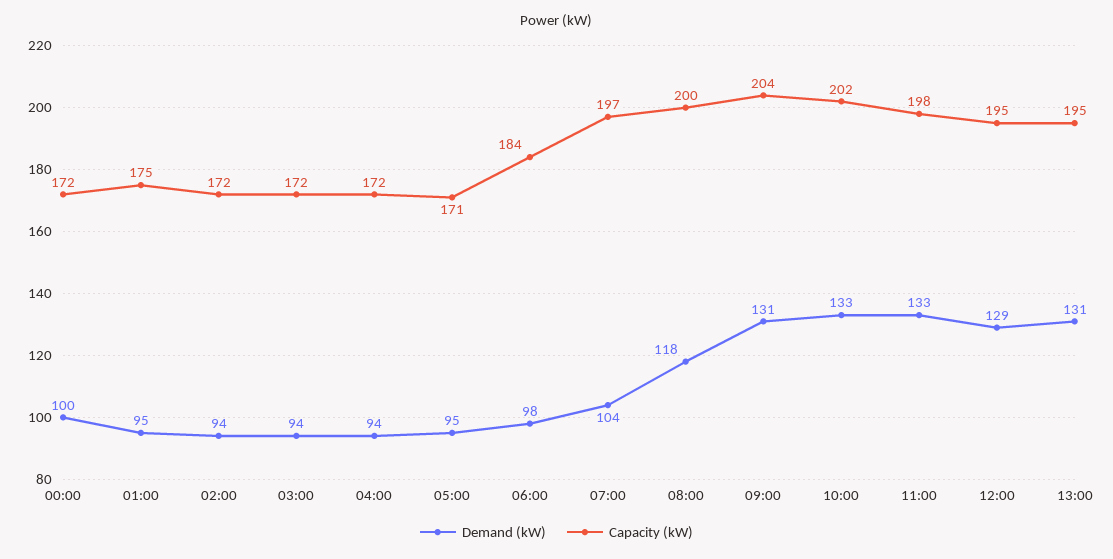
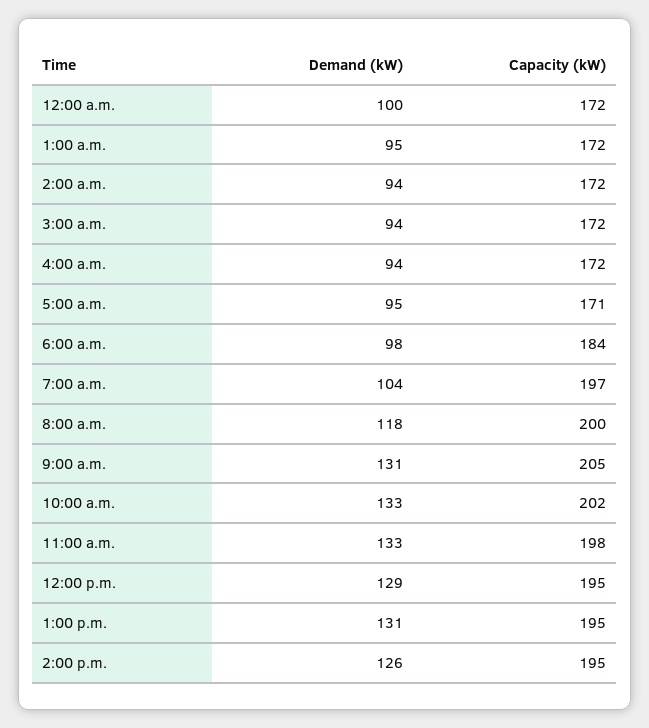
Capacity (kW), 01:00: 175 -> 172
Capacity (kW), 09:00: 204 -> 205
Demand (kW), 2:00 p.m.: none -> 126
Capacity (kW), 2:00 p.m.: none -> 195

